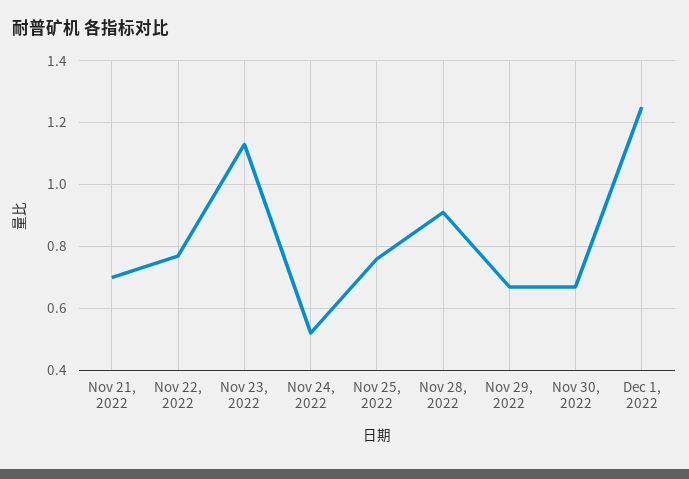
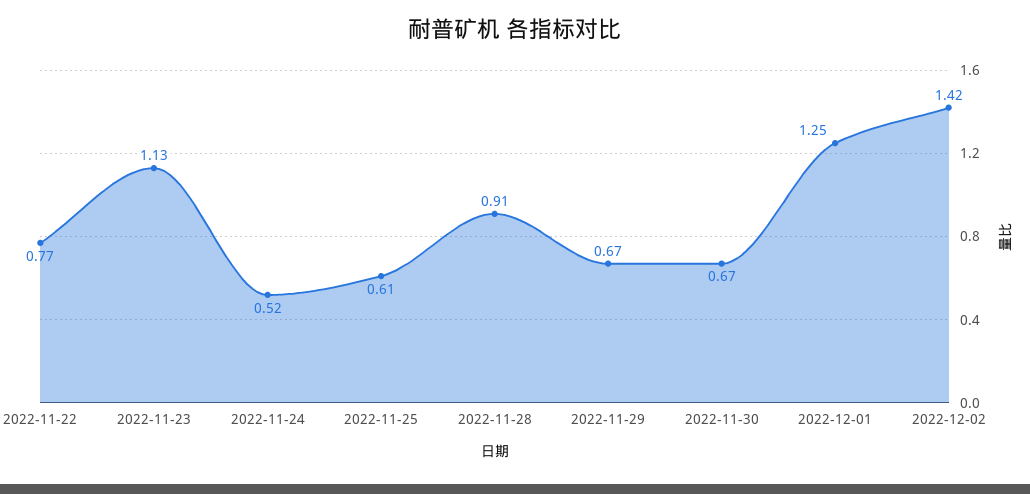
Nov 21, 2022: 0.7 -> none
Nov 25, 2022: 0.75 -> 0.61
2022-12-02: none -> 1.42

